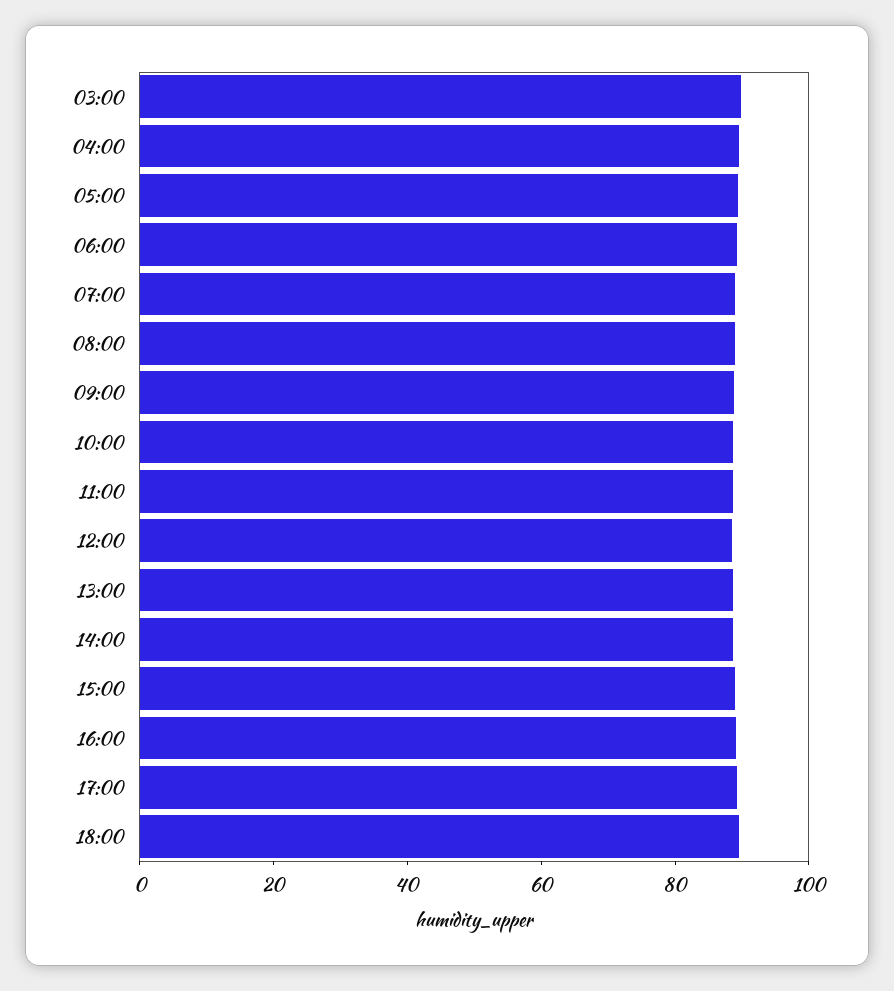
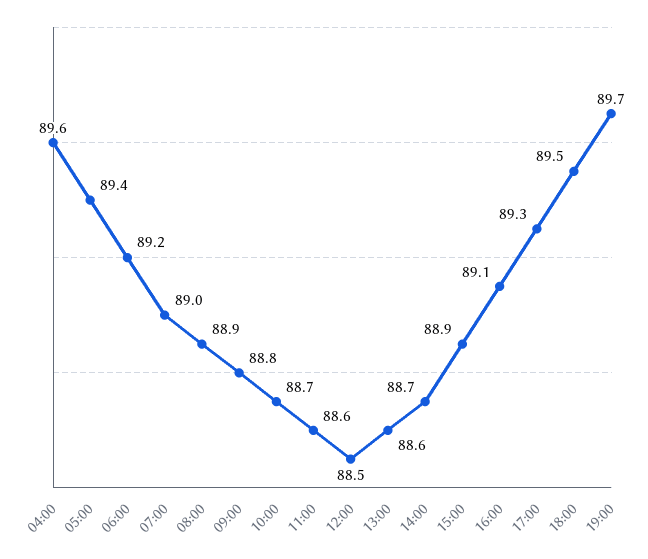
03:00: 90 -> none
19:00: none -> 89.7

